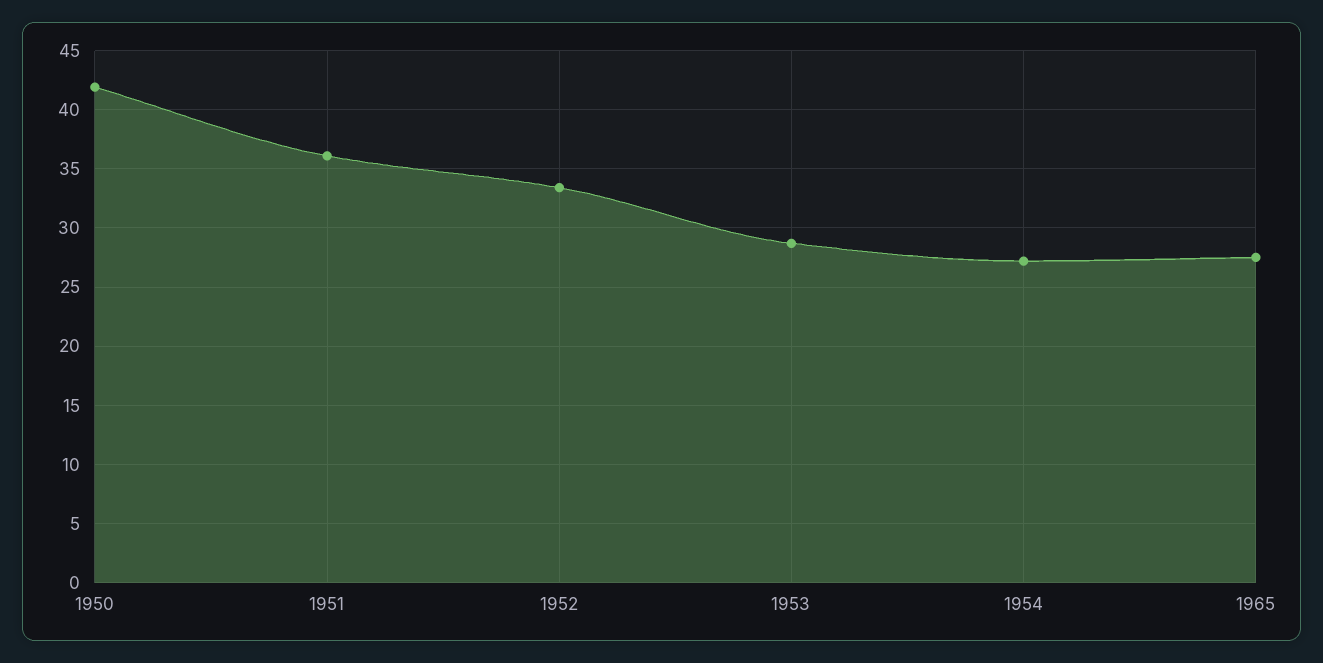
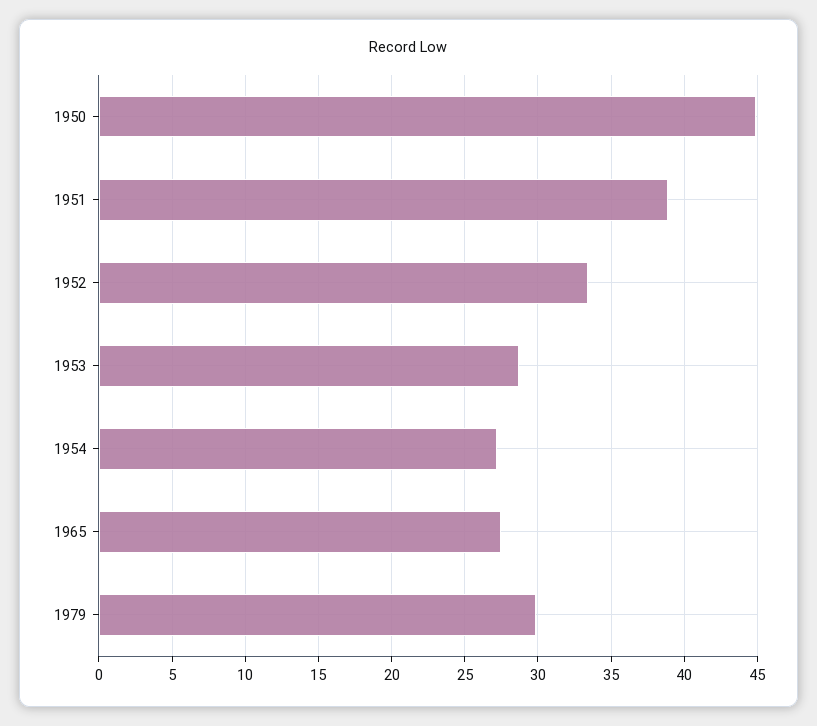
1950: 42 -> 45
1951: 36 -> 39
1979: none -> 30

